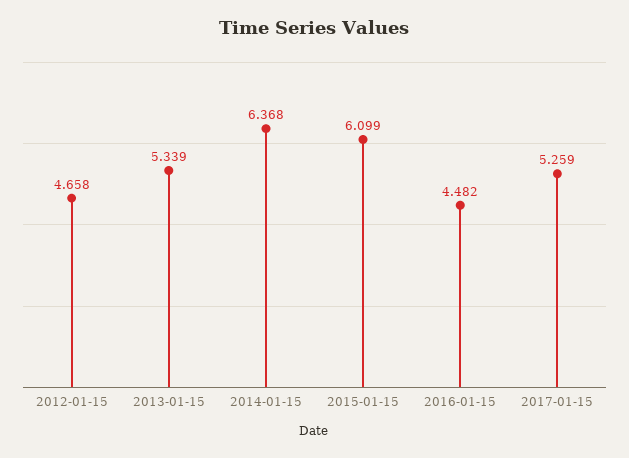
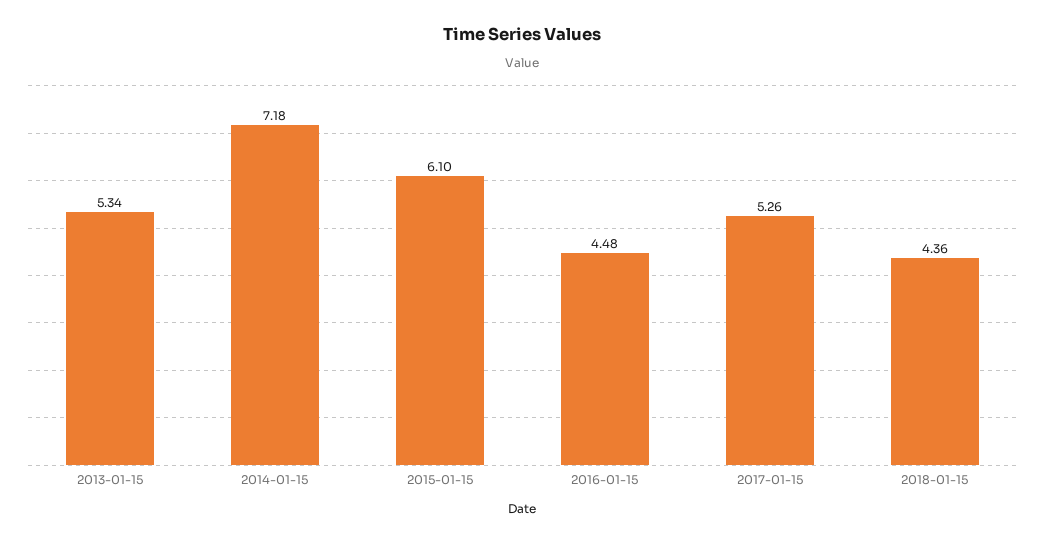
2012-01-15: 4.658 -> none
2014-01-15: 6.368 -> 7.18
2018-01-15: none -> 4.36

